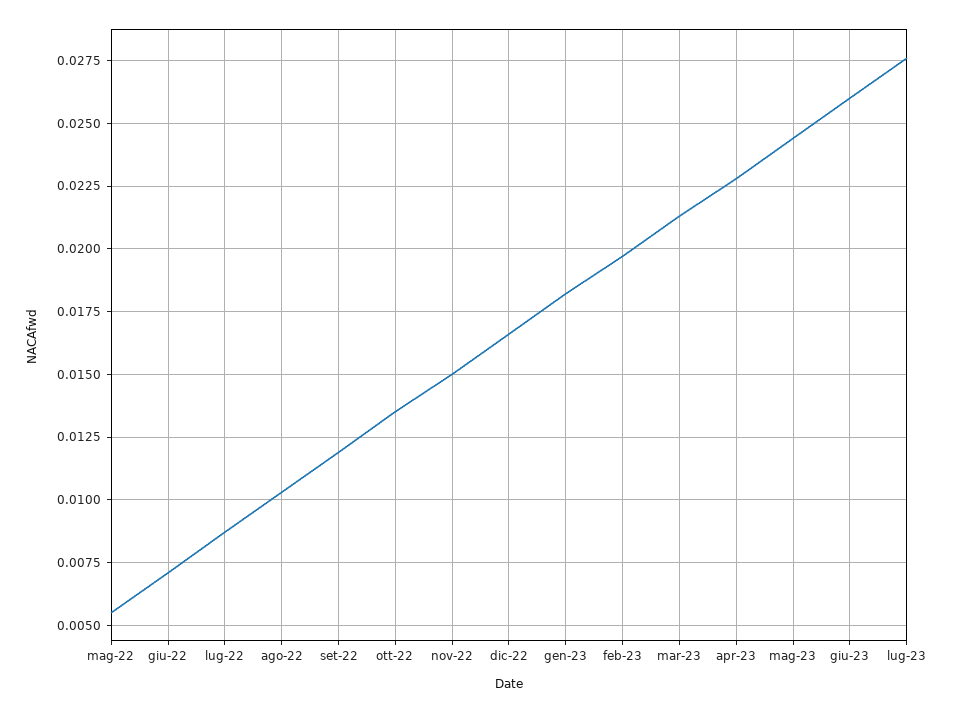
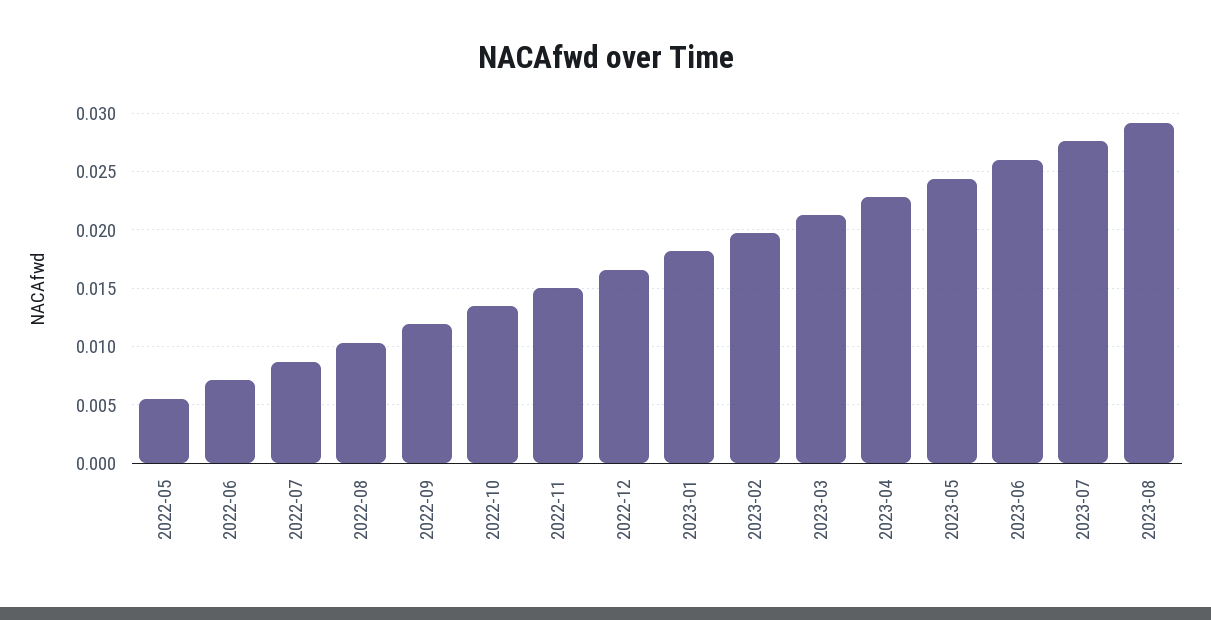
2023-08: none -> 0.029

